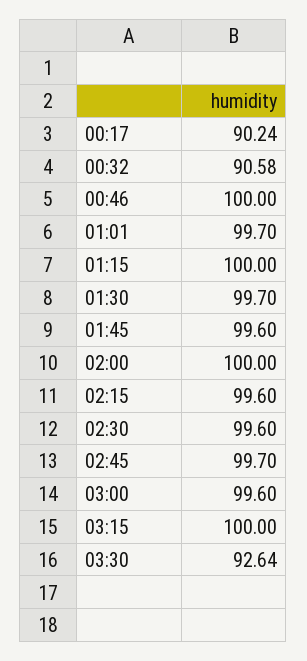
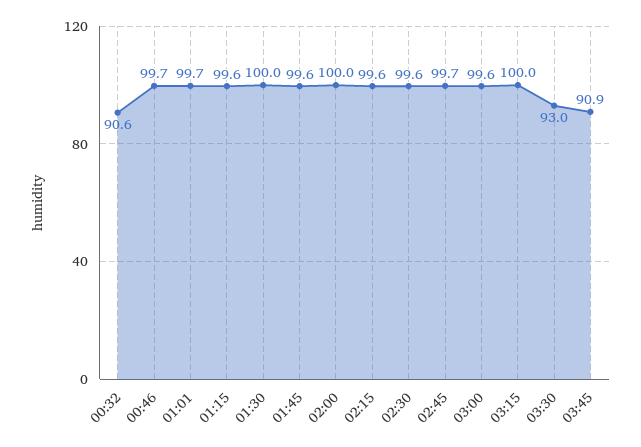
00:17: 90.24 -> none
00:46: 100 -> 99.7
01:15: 100 -> 99.6
01:30: 99.7 -> 100
03:30: 92.64 -> 93
03:45: none -> 90.9

